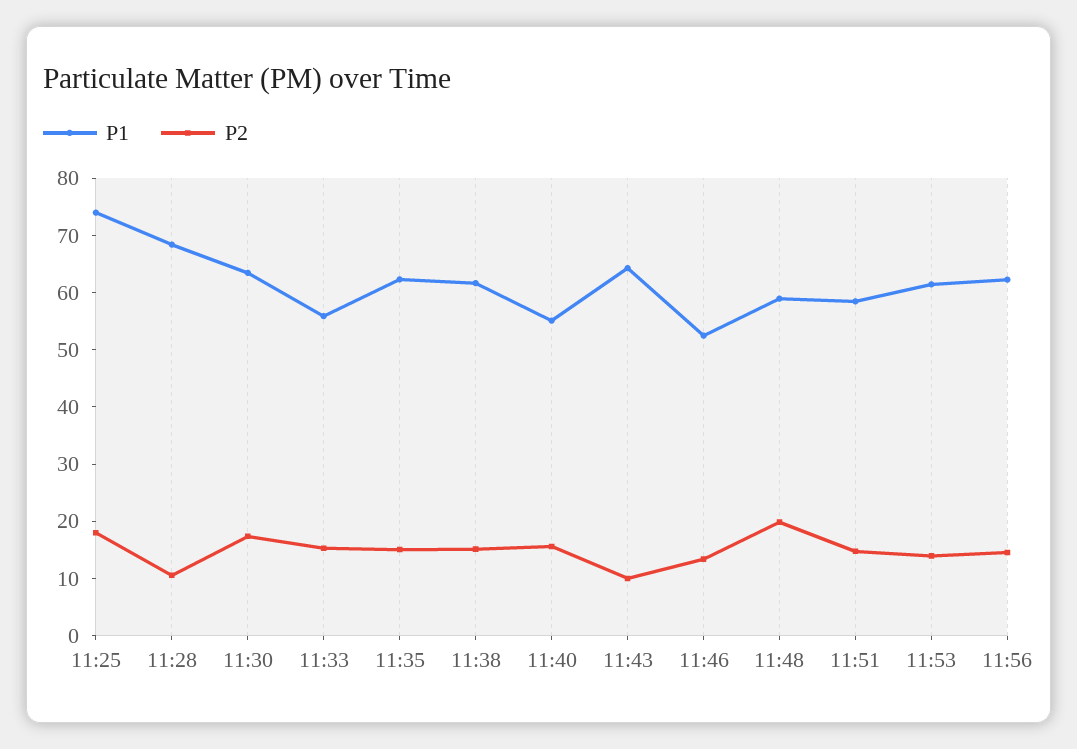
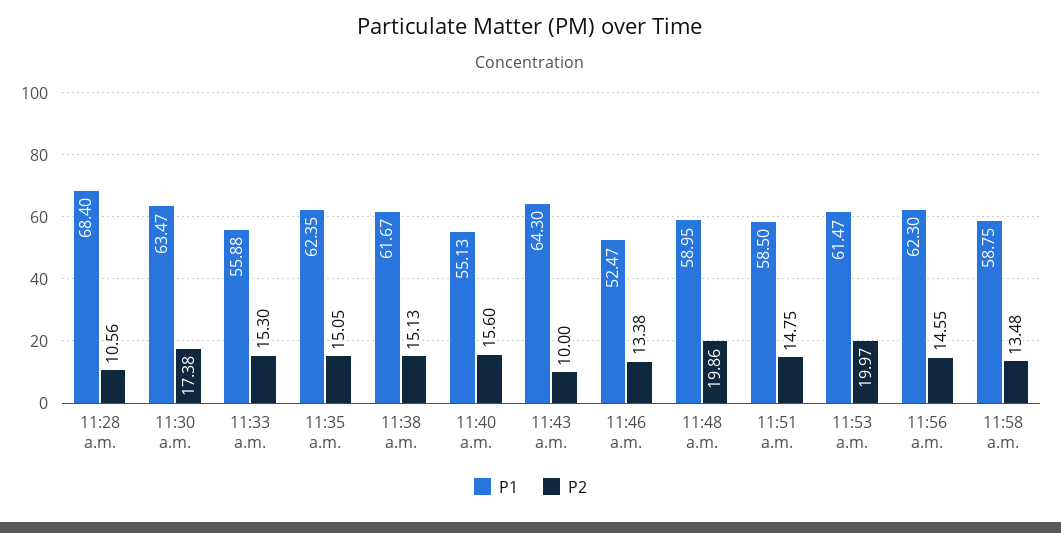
P1, 11:25: 74 -> none
P2, 11:25: 18 -> none
P2, 11:53: 14 -> 19.97
P1, 11:58 a.m.: none -> 58.75
P2, 11:58 a.m.: none -> 13.48

